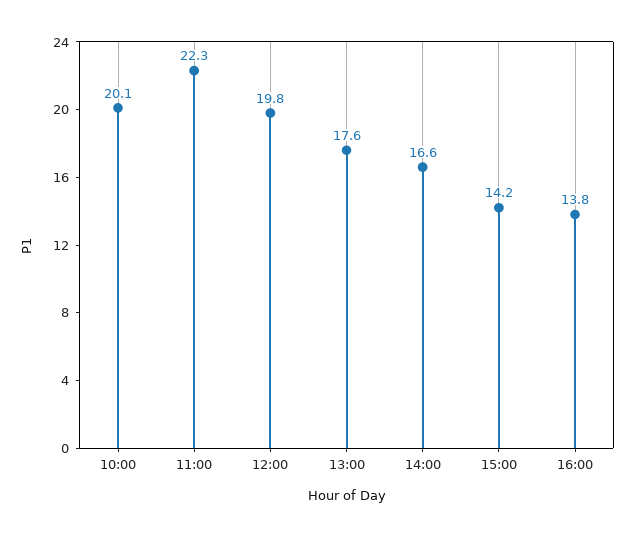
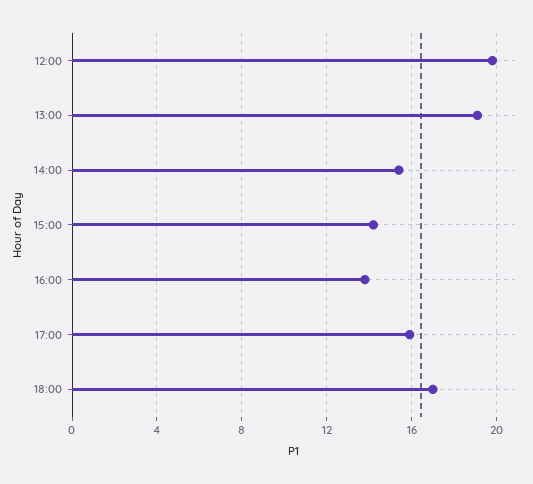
10:00: 20.1 -> none
11:00: 22.3 -> none
13:00: 17.6 -> 19
14:00: 16.6 -> 15.5
17:00: none -> 16
18:00: none -> 17

